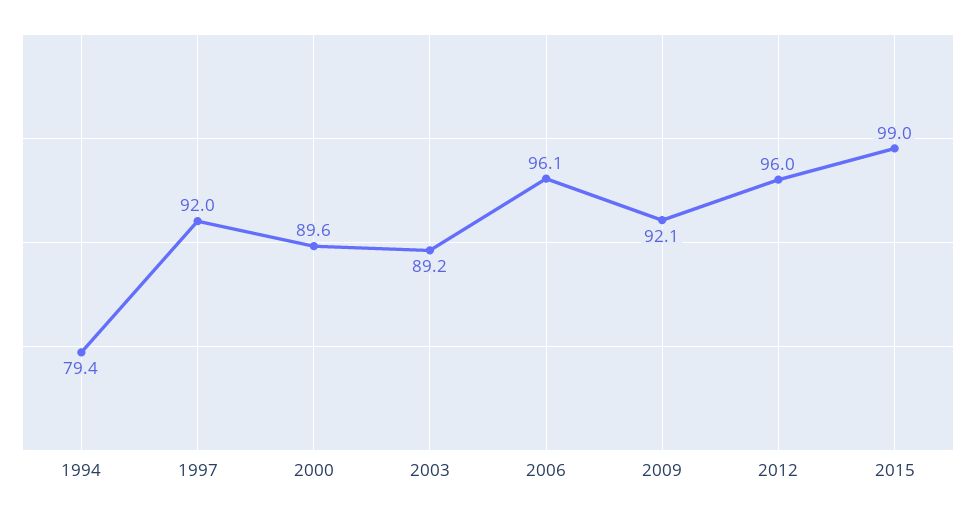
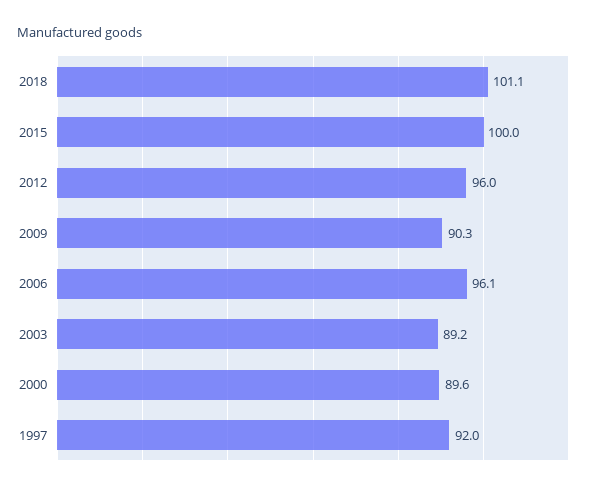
1994: 79.4 -> none
2009: 92.1 -> 90.3
2015: 99 -> 100
2018: none -> 101.1

